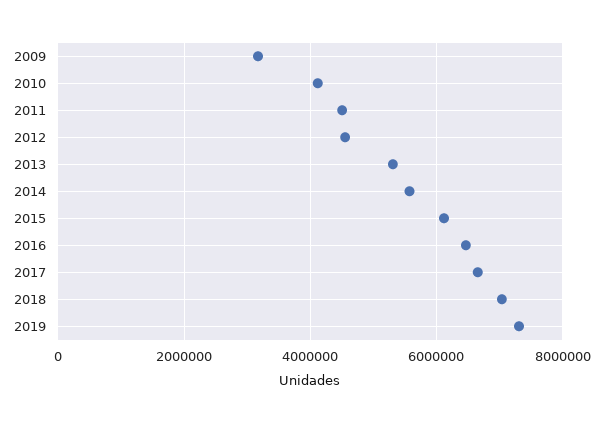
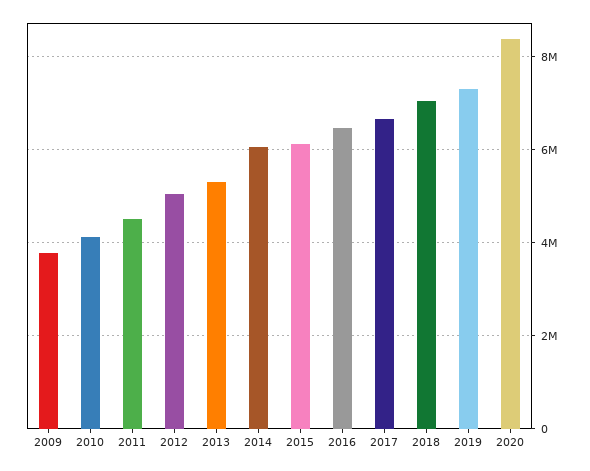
2009: 3200000 -> 3800000
2012: 4600000 -> 5000000
2014: 5600000 -> 6000000
2020: none -> 8400000

